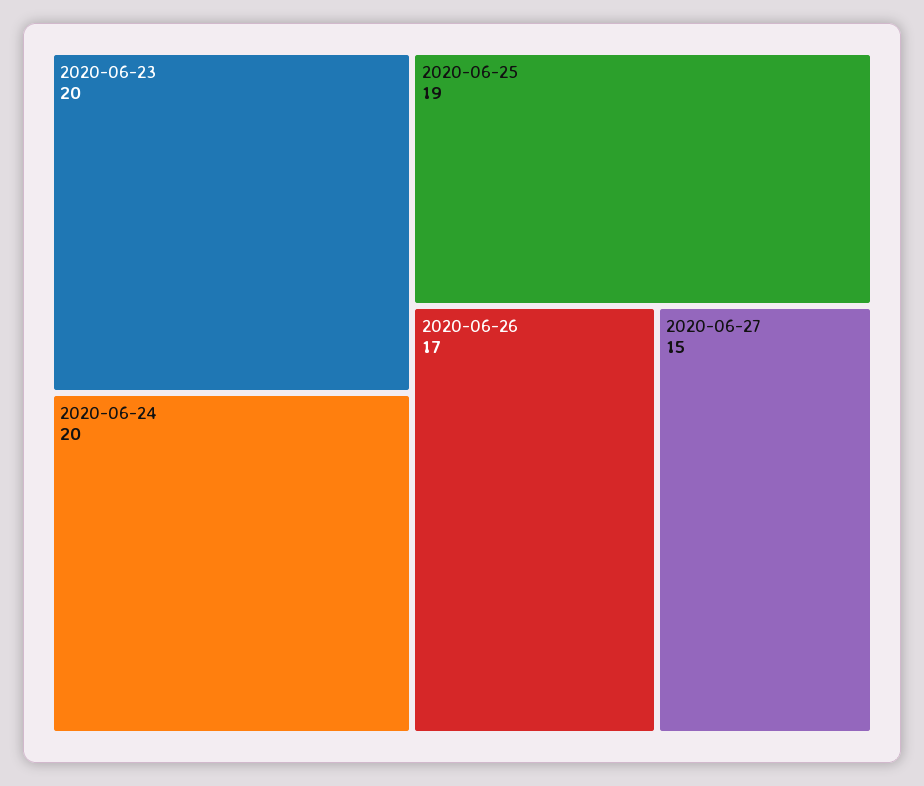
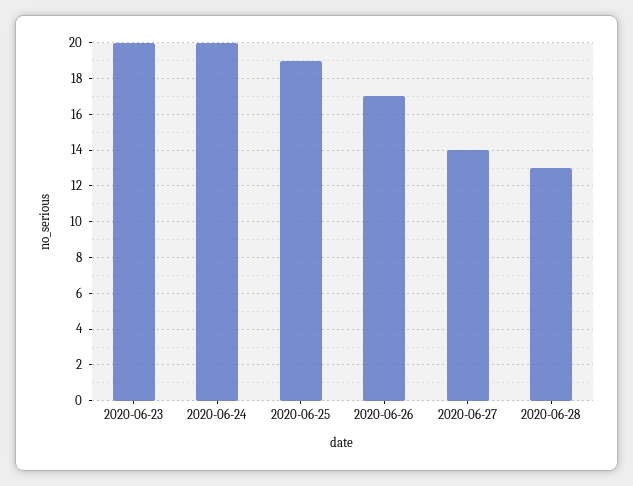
2020-06-27: 15 -> 14
2020-06-28: none -> 13

